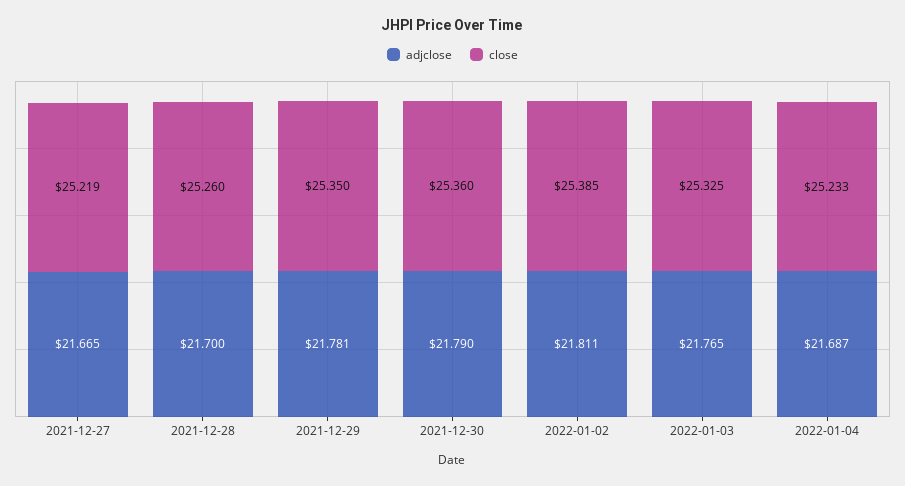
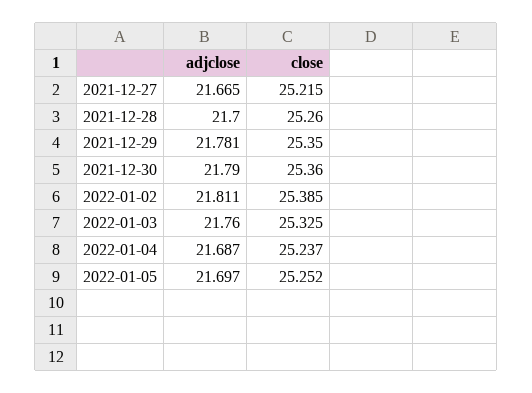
close, 2021-12-27: 25.219 -> 25.215
adjclose, 2022-01-03: 21.765 -> 21.76
close, 2022-01-04: 25.233 -> 25.237
adjclose, 2022-01-05: none -> 21.697
close, 2022-01-05: none -> 25.252

